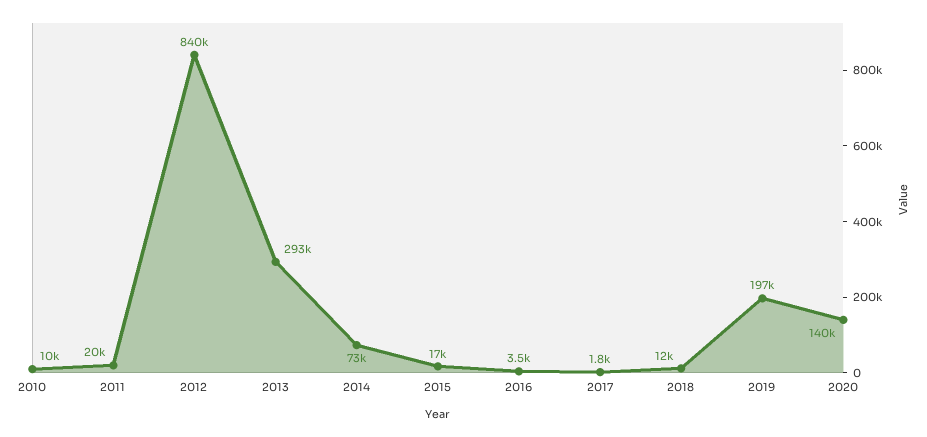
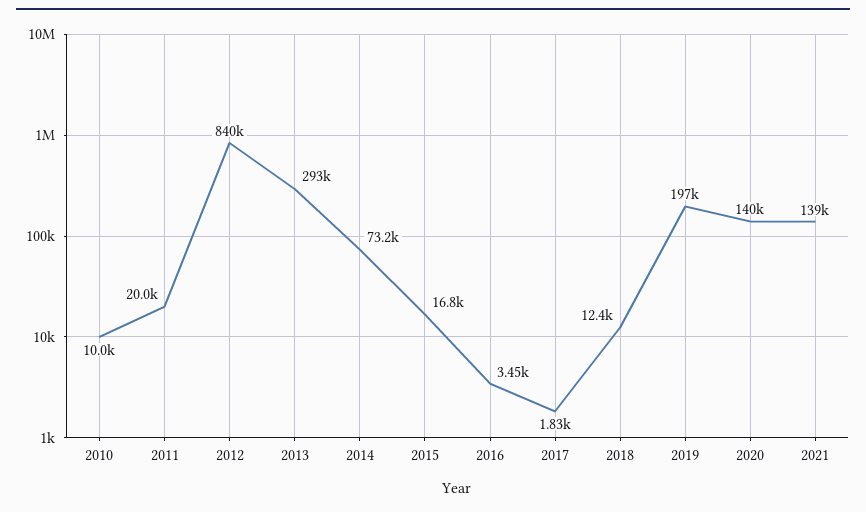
2021: none -> 139000

